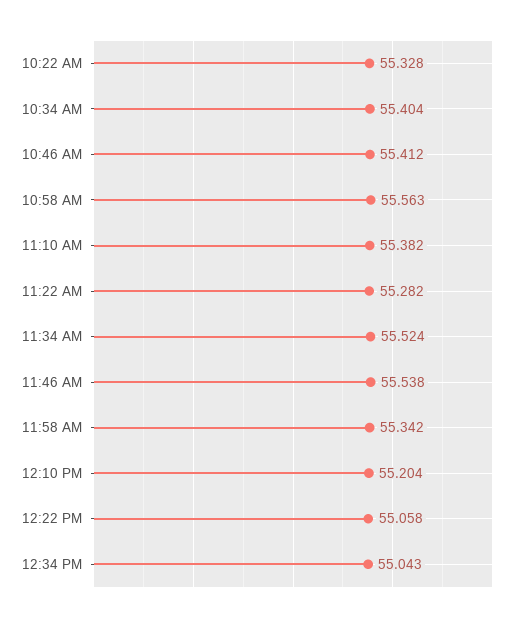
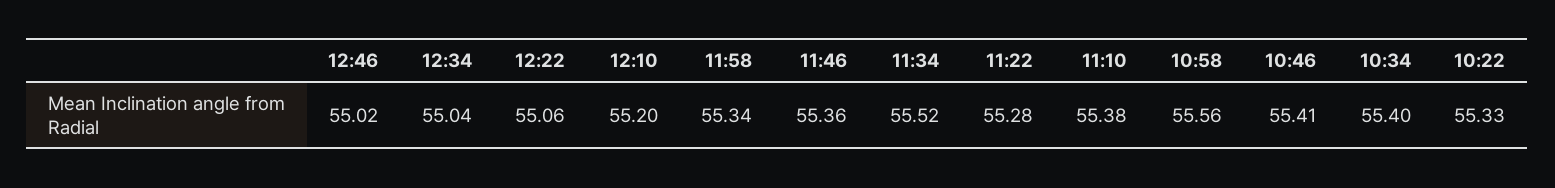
11:46 AM: 55.538 -> 55.36
12:46: none -> 55.02

